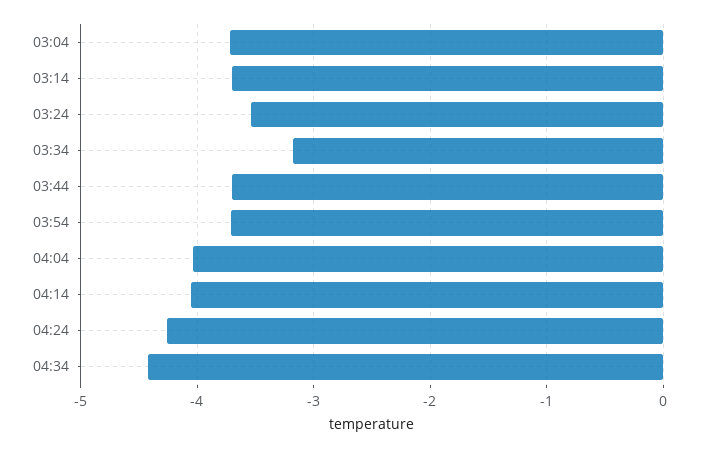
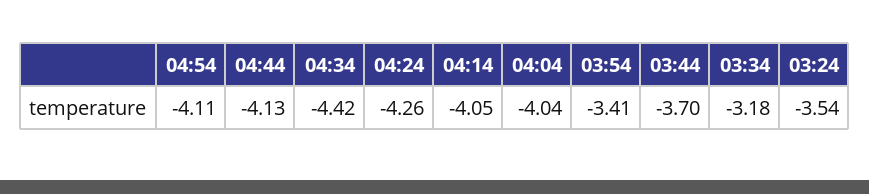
03:04: -3.7 -> none
03:14: -3.7 -> none
03:54: -3.7 -> -3.41
04:54: none -> -4.11
04:44: none -> -4.13

